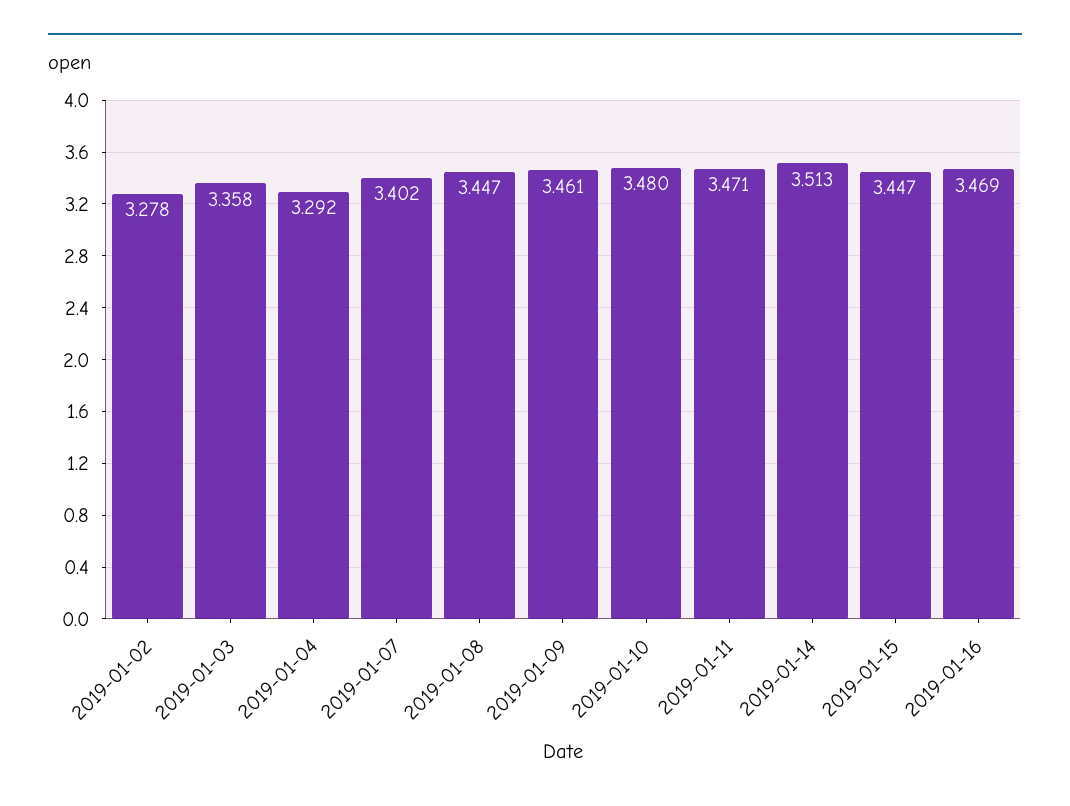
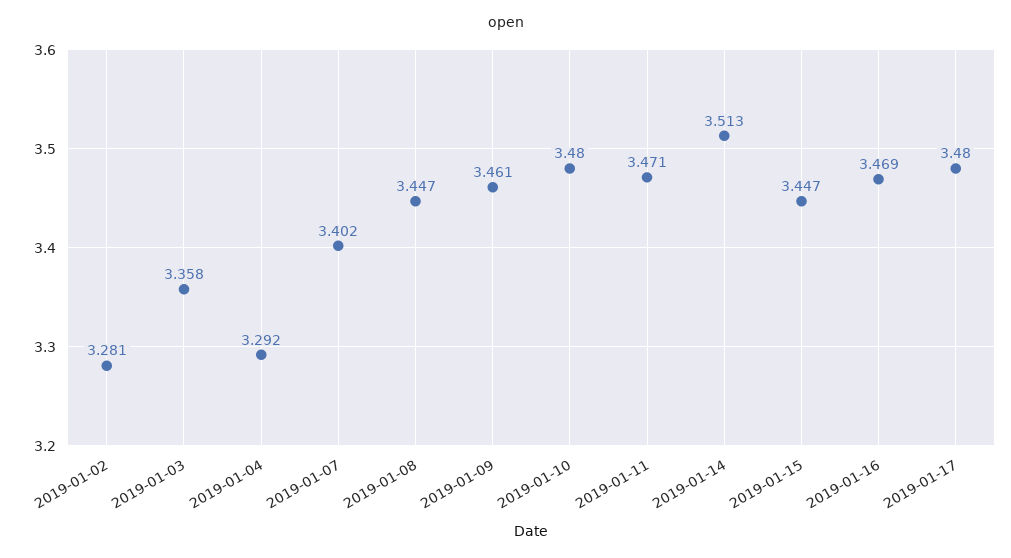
2019-01-02: 3.278 -> 3.281
2019-01-17: none -> 3.48

